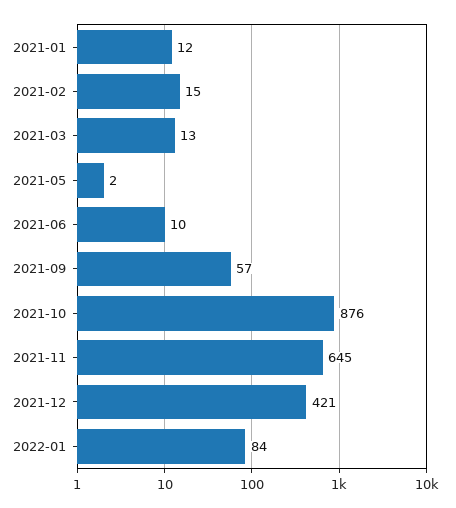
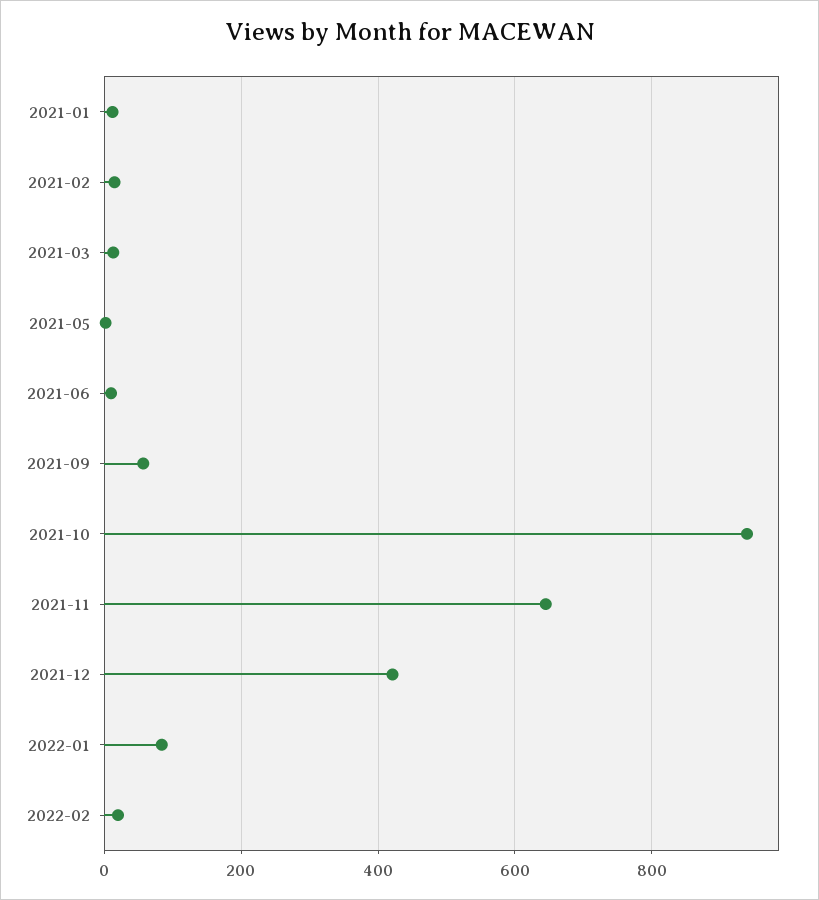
2021-10: 876 -> 940
2022-02: none -> 20

